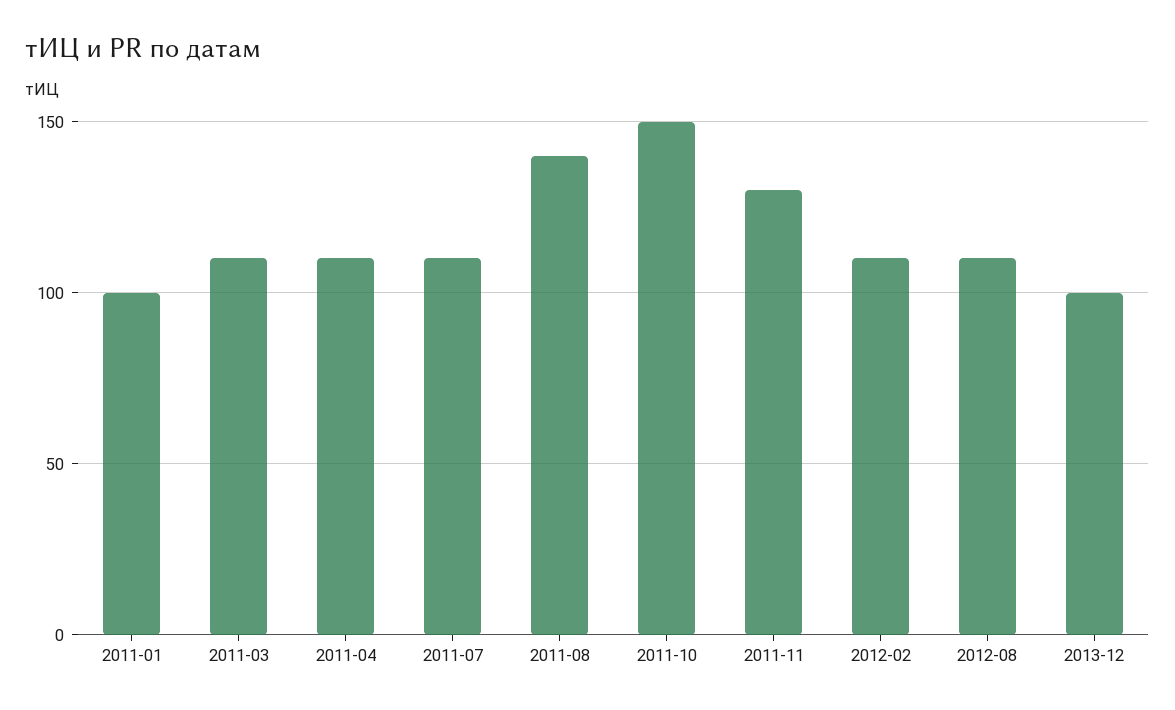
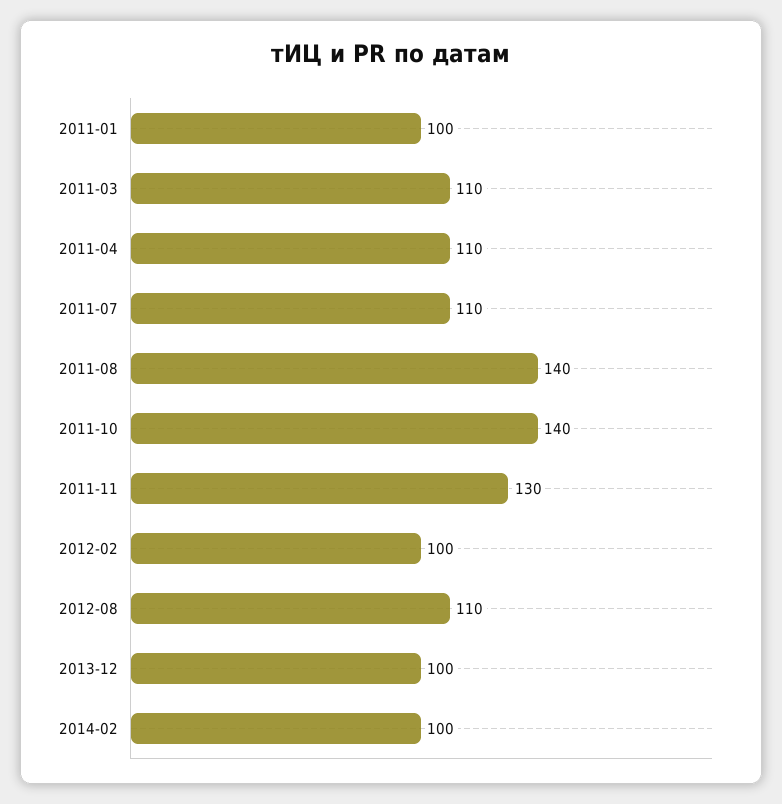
2011-10: 150 -> 140
2012-02: 110 -> 100
2014-02: none -> 100

